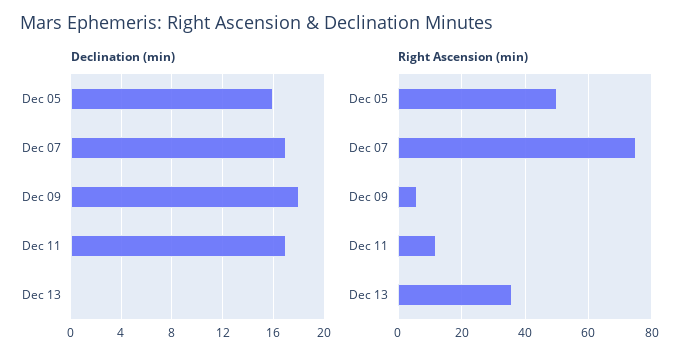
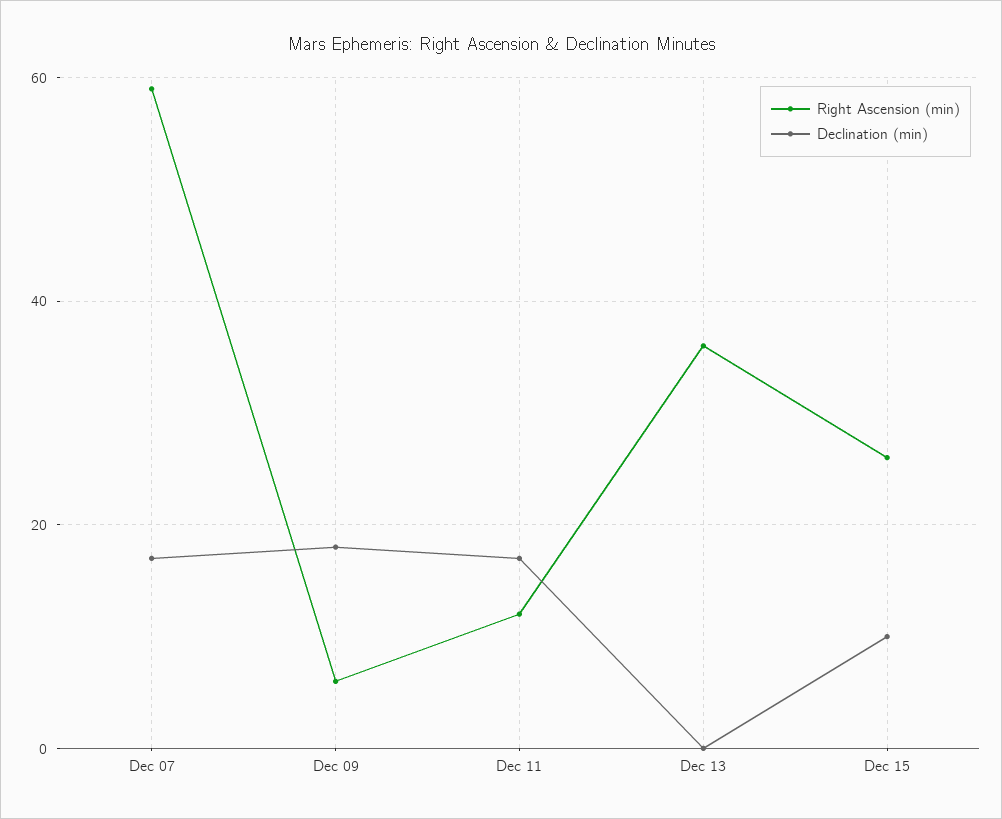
Declination (min), Dec 05: 16 -> none
Right Ascension (min), Dec 05: 50 -> none
Right Ascension (min), Dec 07: 75 -> 60
Right Ascension (min), Dec 15: none -> 25
Declination (min), Dec 15: none -> 10

